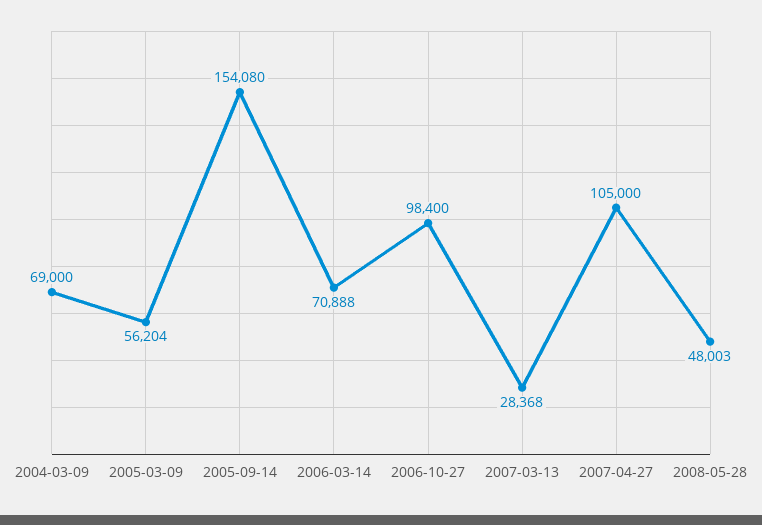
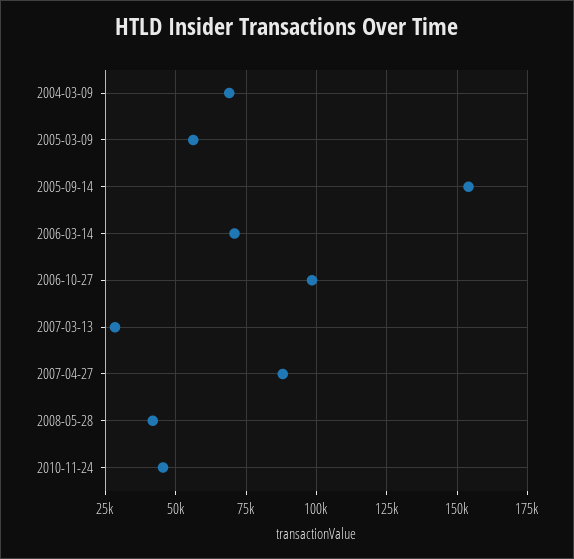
2007-04-27: 105000 -> 87500
2008-05-28: 48003 -> 42500
2010-11-24: none -> 45000

